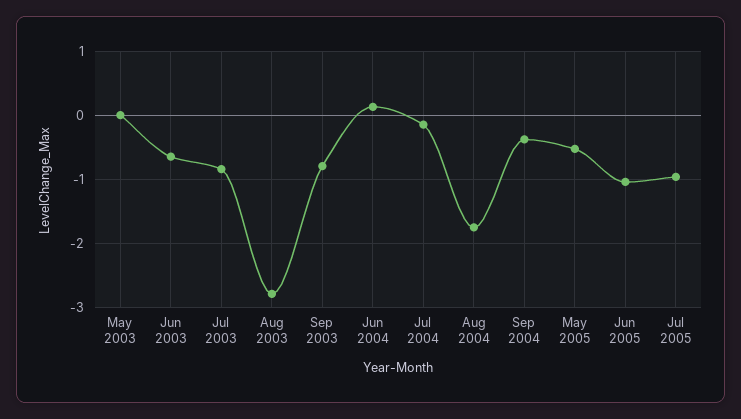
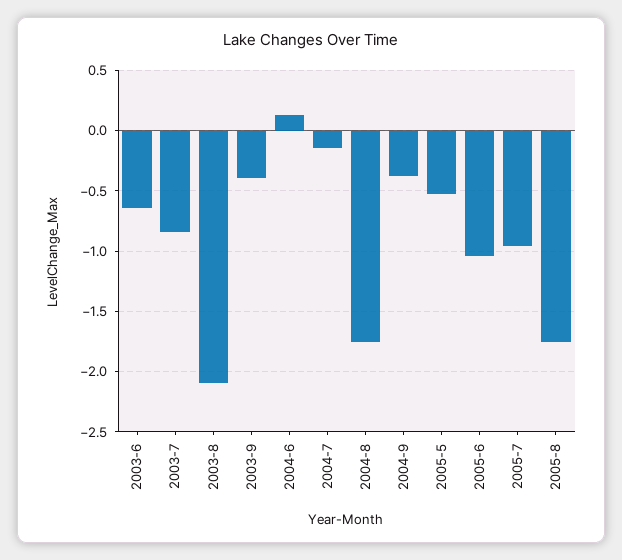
May 2003: 0 -> none
Aug 2003: -2.8 -> -2.1
Sep 2003: -0.8 -> -0.4
2005-8: none -> -1.75

